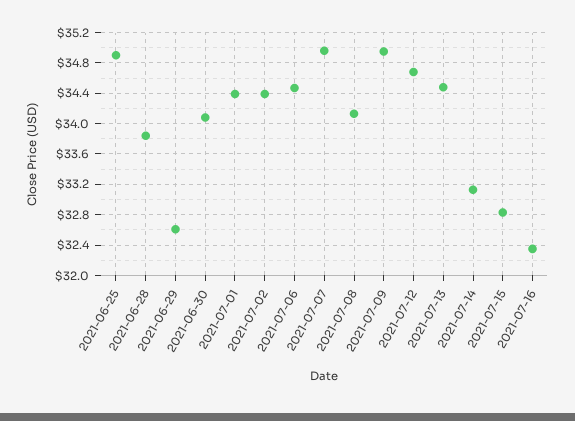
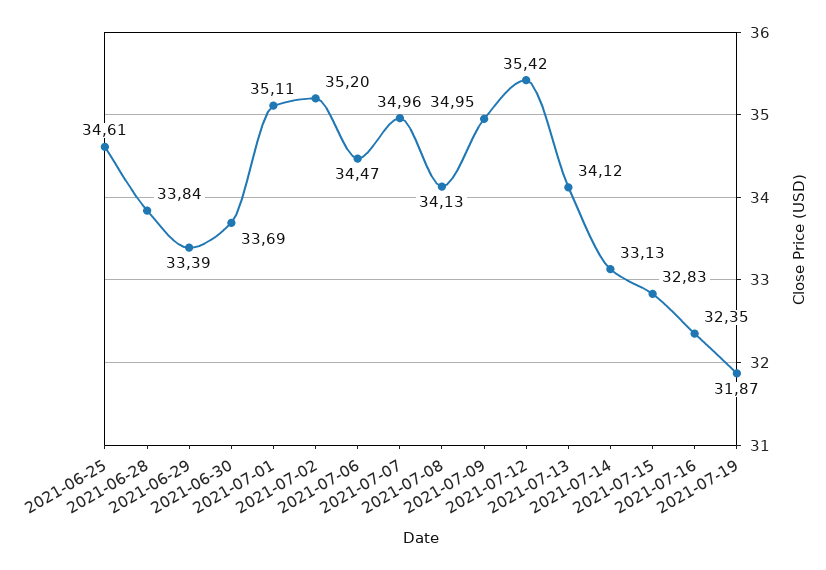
2021-06-25: 34.9 -> 34.61
2021-06-29: 32.6 -> 33.39
2021-06-30: 34.1 -> 33.69
2021-07-01: 34.4 -> 35.11
2021-07-02: 34.4 -> 35.2
2021-07-12: 34.7 -> 35.42
2021-07-13: 34.5 -> 34.12
2021-07-19: none -> 31.87

